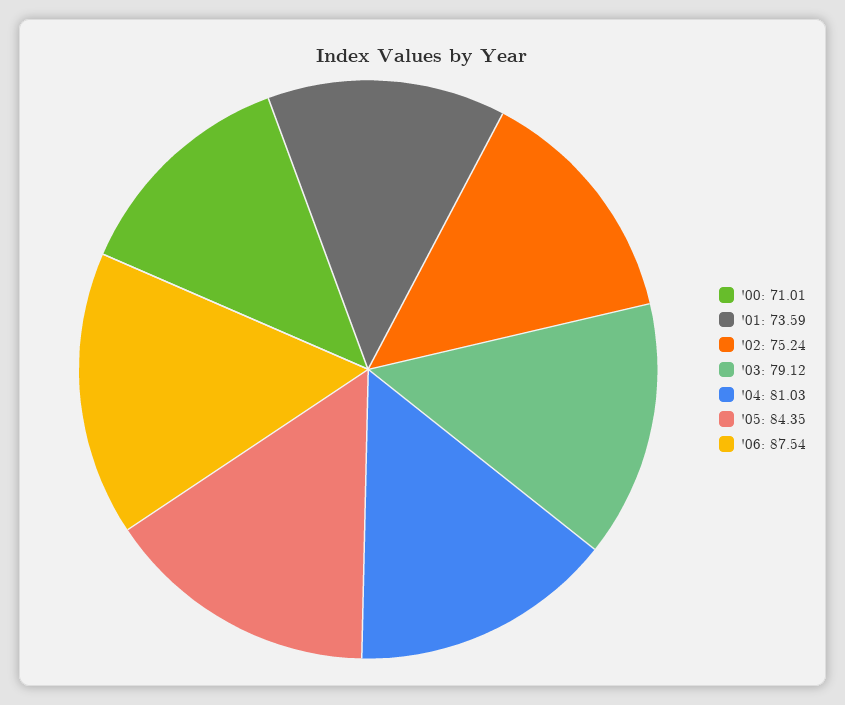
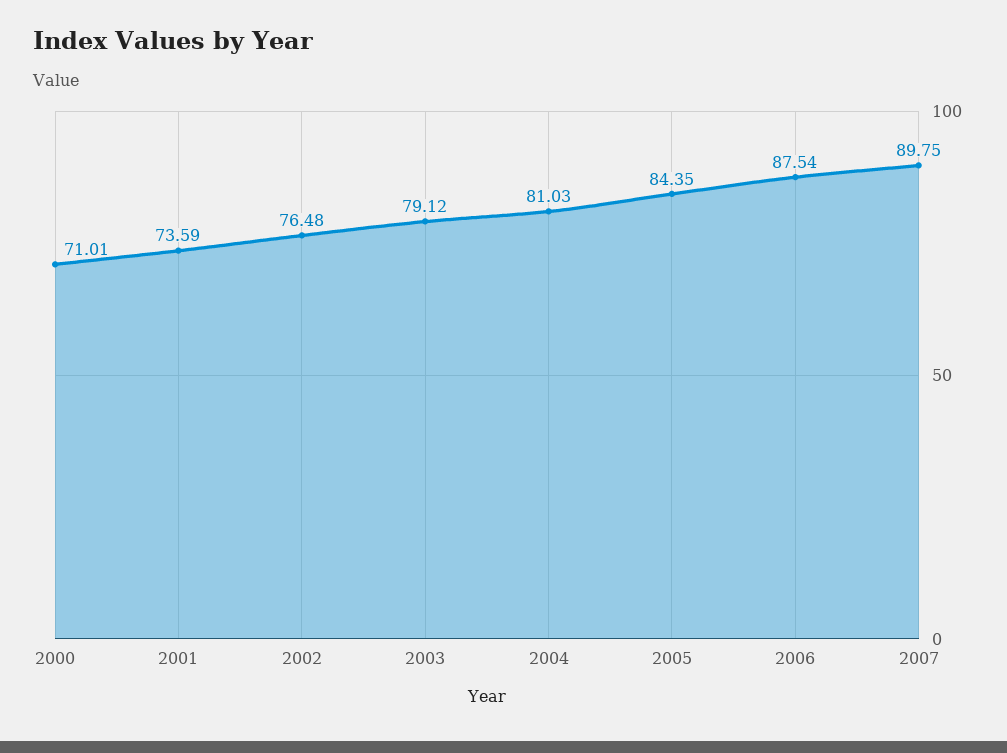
'02: 75.24 -> 76.48
2007: none -> 89.75

